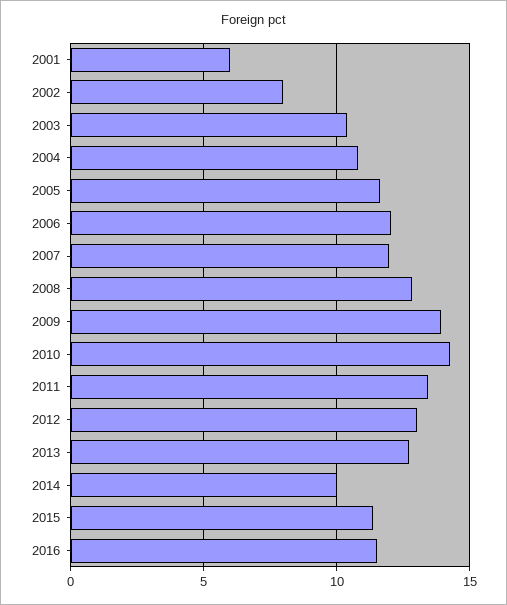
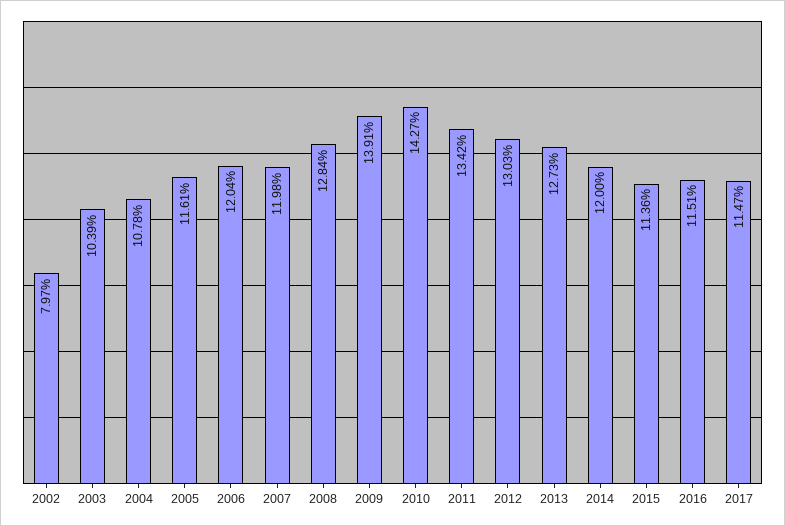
2001: 6 -> none
2014: 10 -> 12
2017: none -> 11.47

